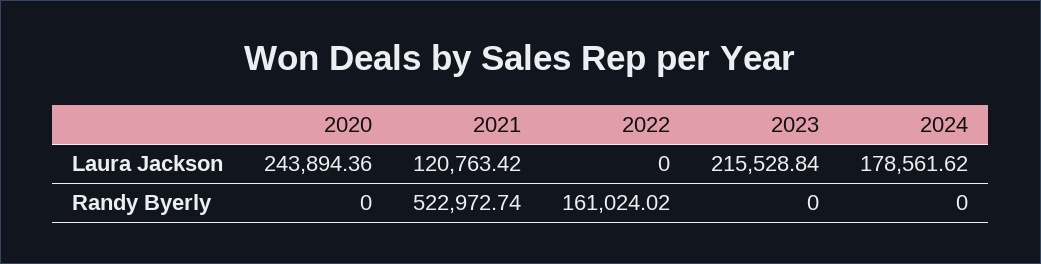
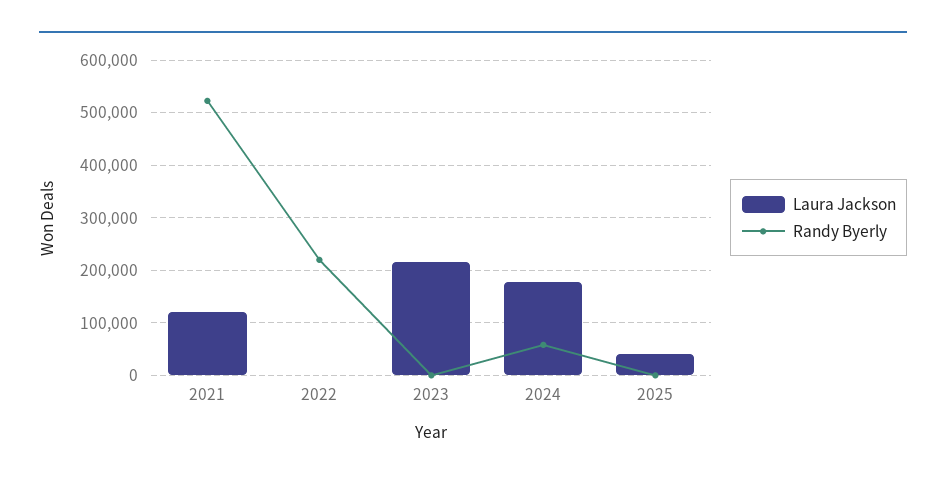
Laura Jackson, 2020: 243894.36 -> none
Randy Byerly, 2020: 0 -> none
Randy Byerly, 2022: 161024.02 -> 220000
Randy Byerly, 2024: 0 -> 60000
Laura Jackson, 2025: none -> 40000
Randy Byerly, 2025: none -> 0

